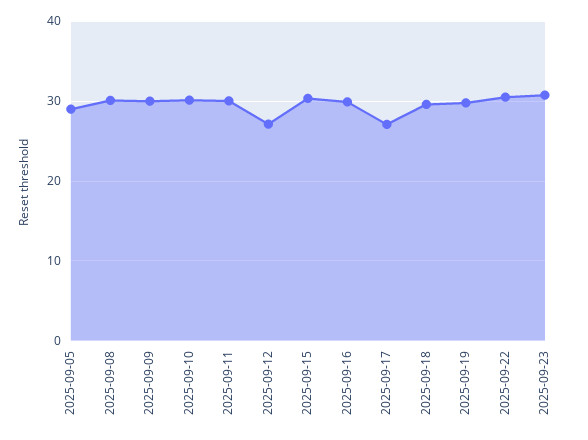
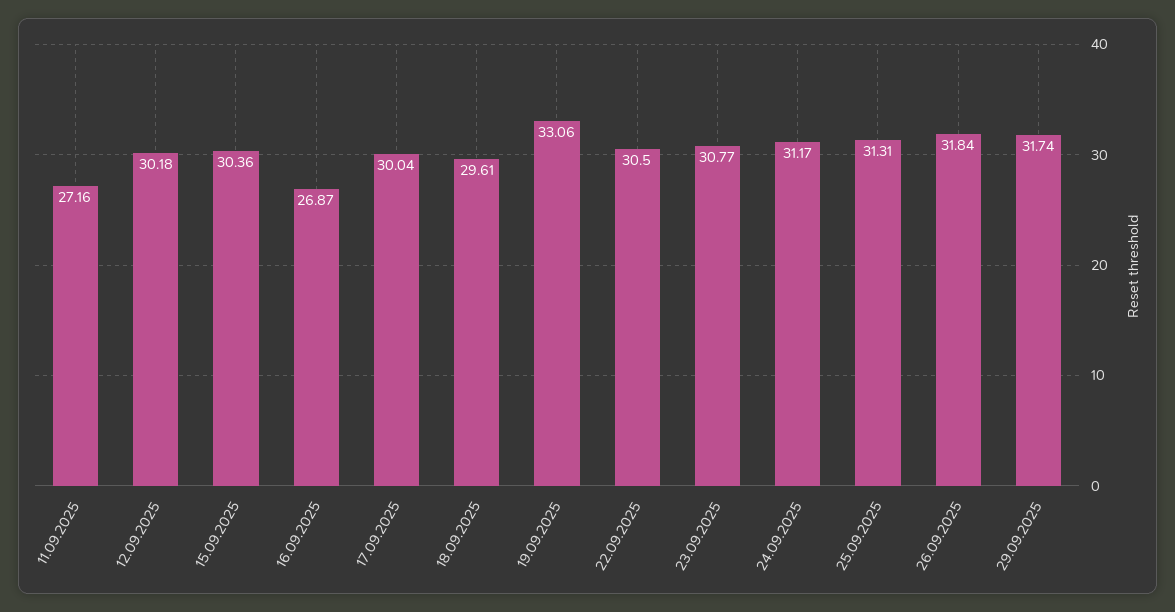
2025-09-05: 29 -> none
2025-09-08: 30 -> none
2025-09-09: 30 -> none
2025-09-10: 30 -> none
2025-09-11: 30 -> 27.16
2025-09-12: 27 -> 30.18
2025-09-16: 30 -> 26.87
2025-09-17: 27 -> 30.04
2025-09-19: 30 -> 33.06
24.09.2025: none -> 31.17
25.09.2025: none -> 31.31
26.09.2025: none -> 31.84
29.09.2025: none -> 31.74

